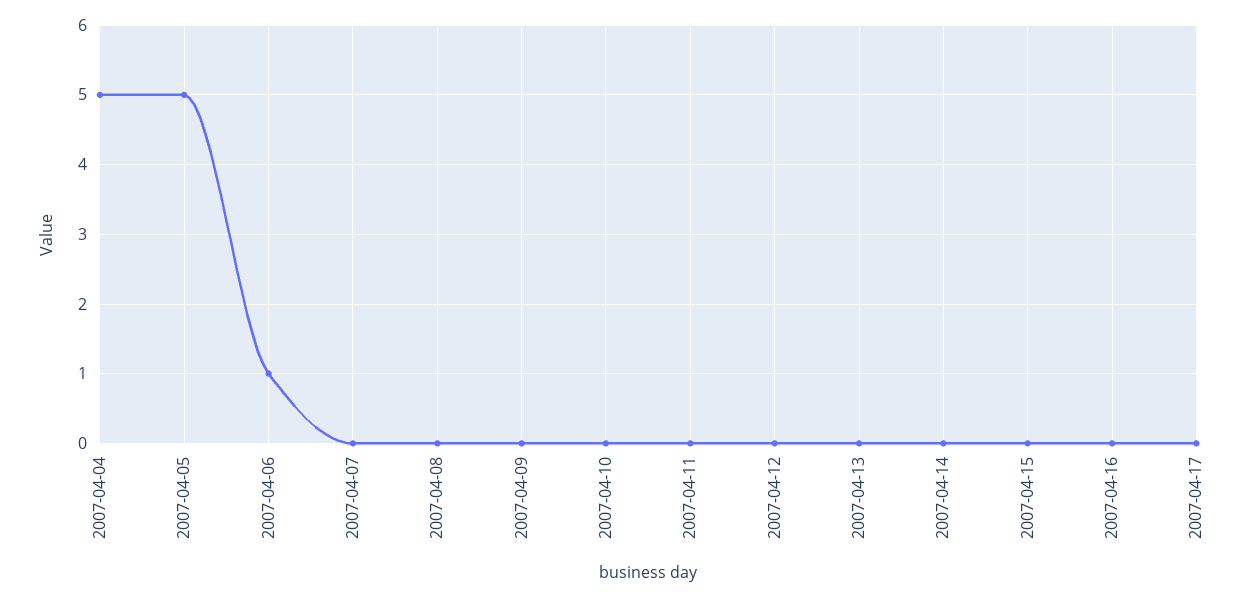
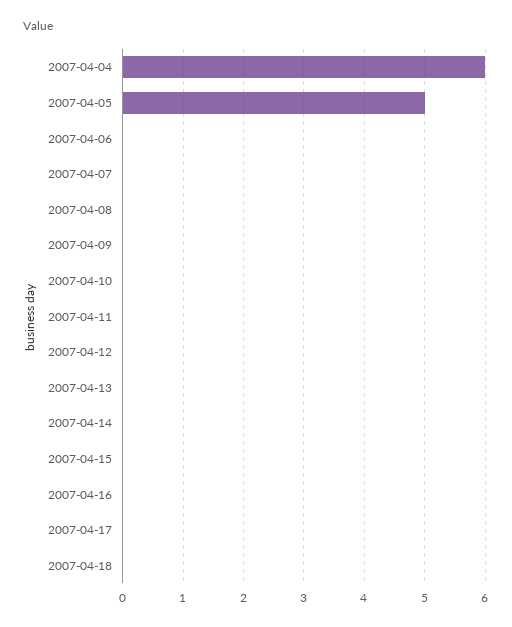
2007-04-04: 5 -> 6
2007-04-06: 1 -> 0
2007-04-18: none -> 0

